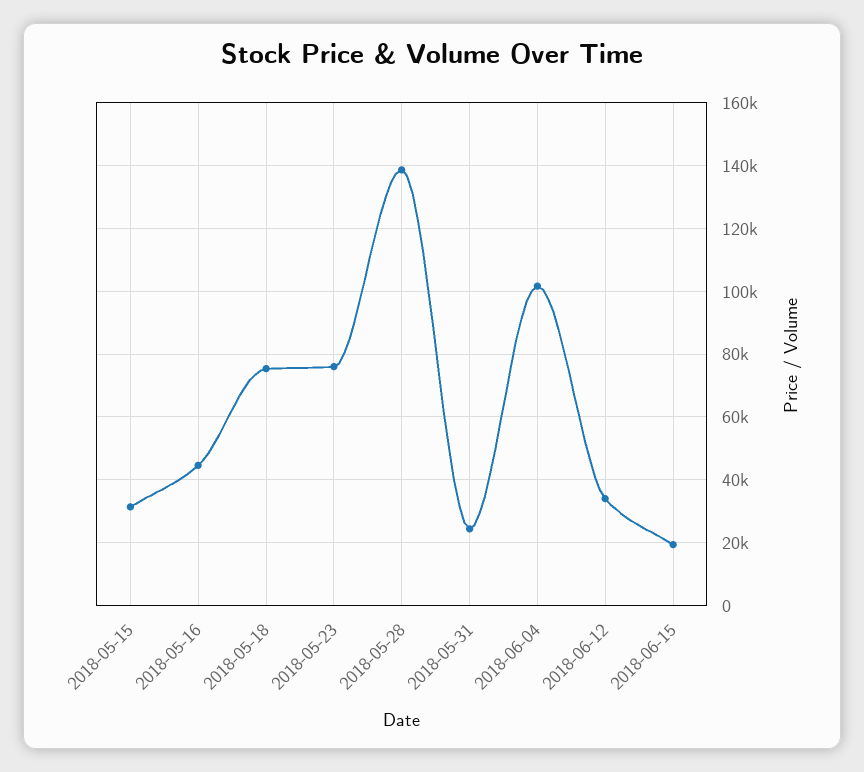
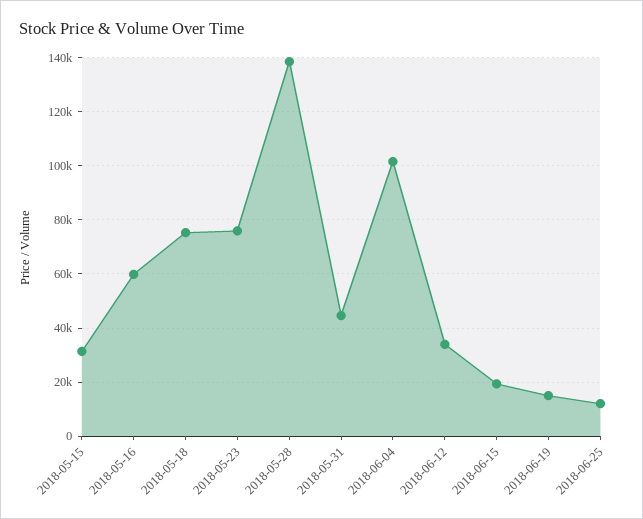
2018-05-16: 44000 -> 60000
2018-05-31: 24000 -> 45000
2018-06-19: none -> 15000
2018-06-25: none -> 12500

